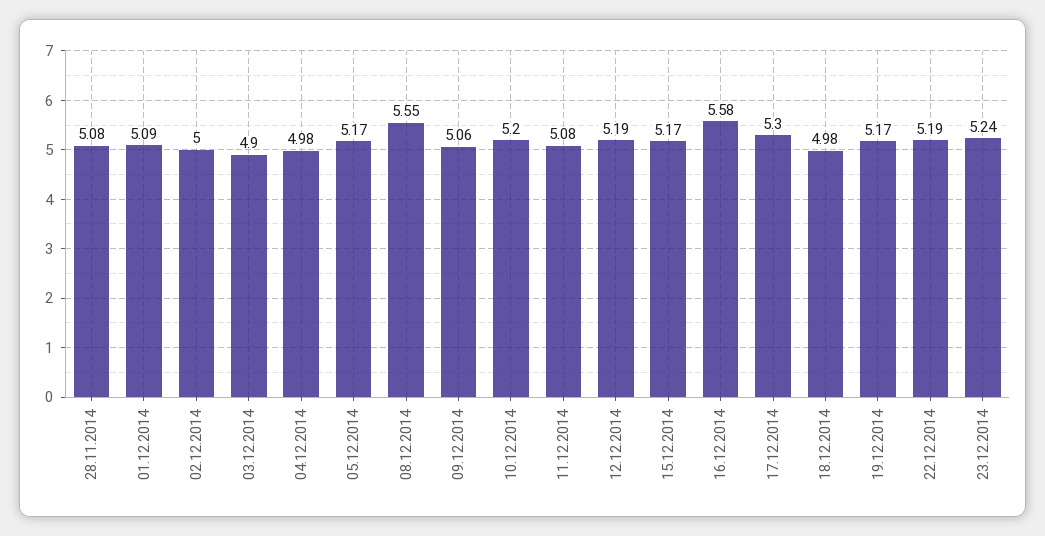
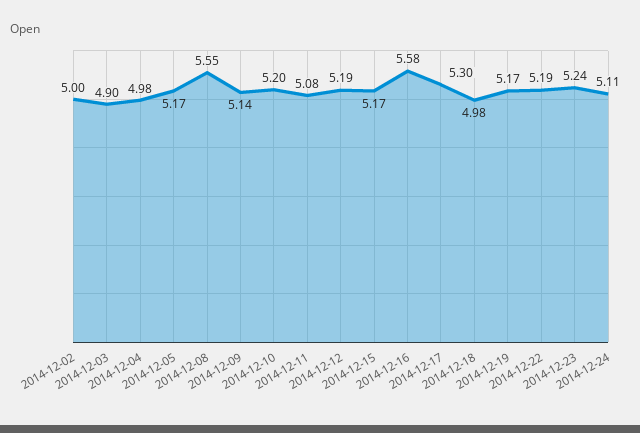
28.11.2014: 5.08 -> none
01.12.2014: 5.09 -> none
09.12.2014: 5.06 -> 5.14
2014-12-24: none -> 5.11

